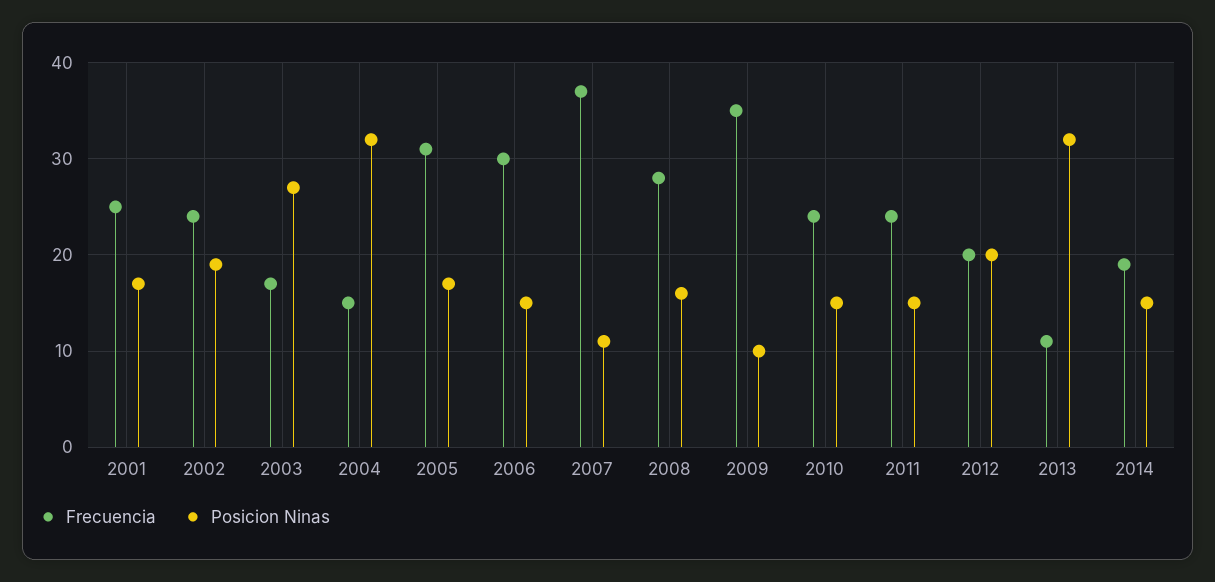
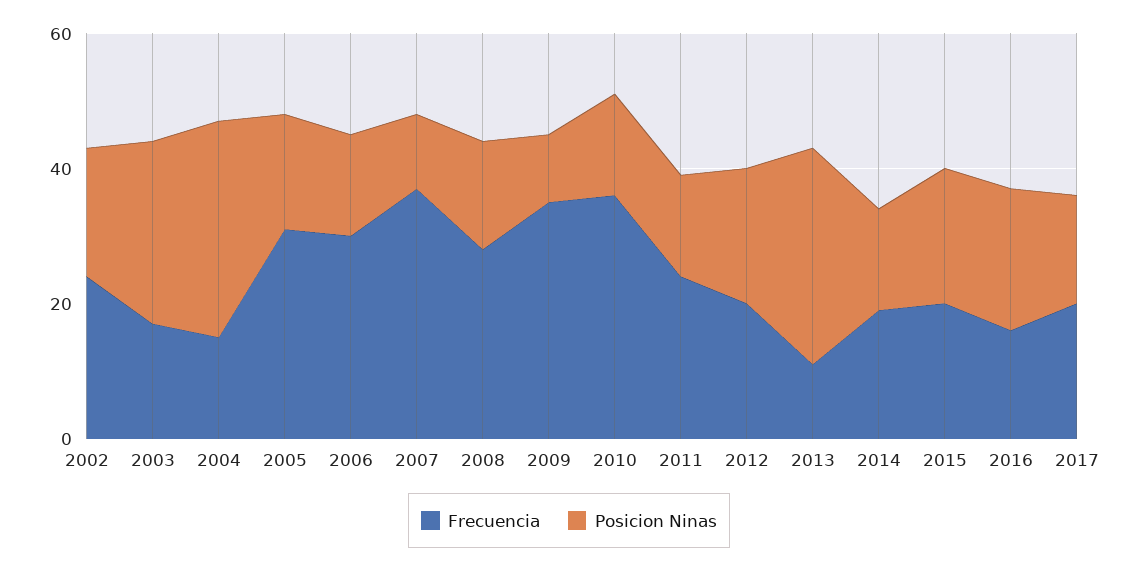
Frecuencia, 2001: 25 -> none
Posicion Ninas, 2001: 17 -> none
Frecuencia, 2010: 24 -> 35
Frecuencia, 2015: none -> 20
Posicion Ninas, 2015: none -> 20
Frecuencia, 2016: none -> 15
Posicion Ninas, 2016: none -> 20
Frecuencia, 2017: none -> 20
Posicion Ninas, 2017: none -> 15

